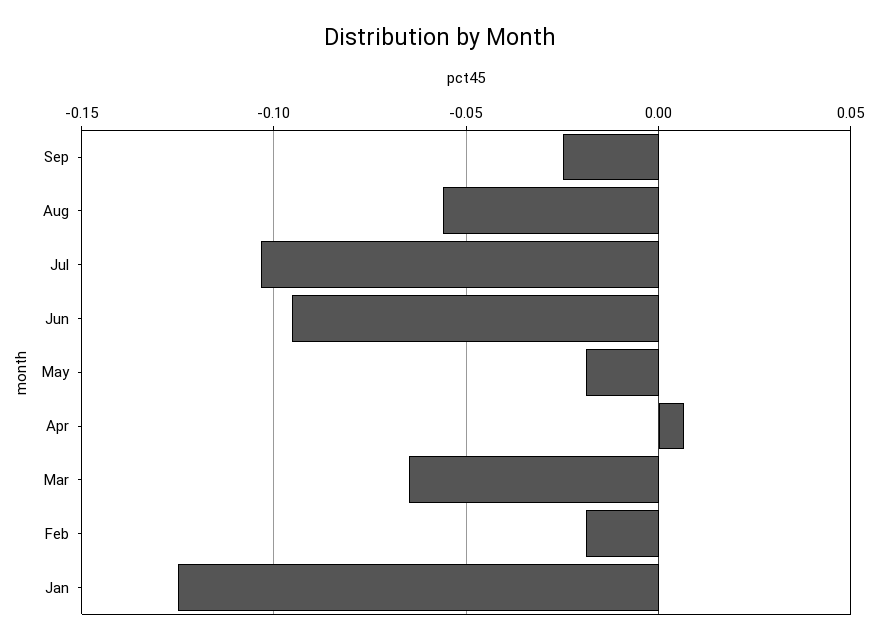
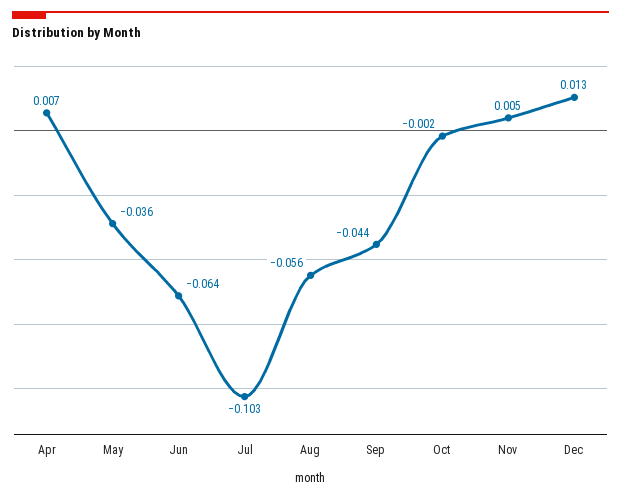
Sep: -0.025 -> -0.044
Jun: -0.095 -> -0.064
May: -0.02 -> -0.036
Mar: -0.065 -> none
Feb: -0.02 -> none
Jan: -0.125 -> none
Oct: none -> -0.002
Nov: none -> 0.005
Dec: none -> 0.013

